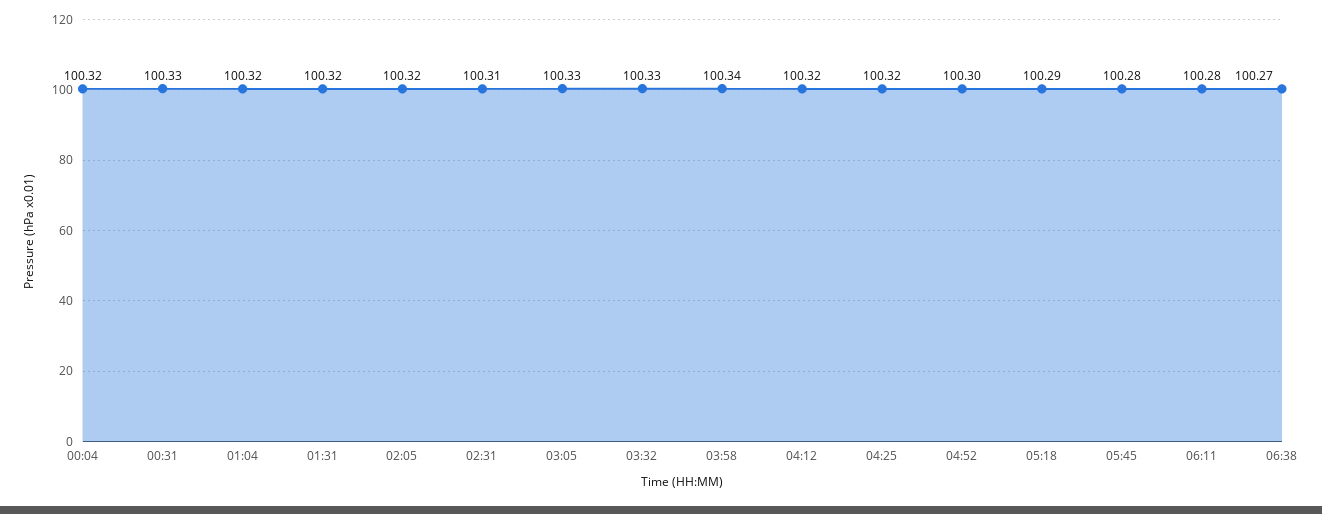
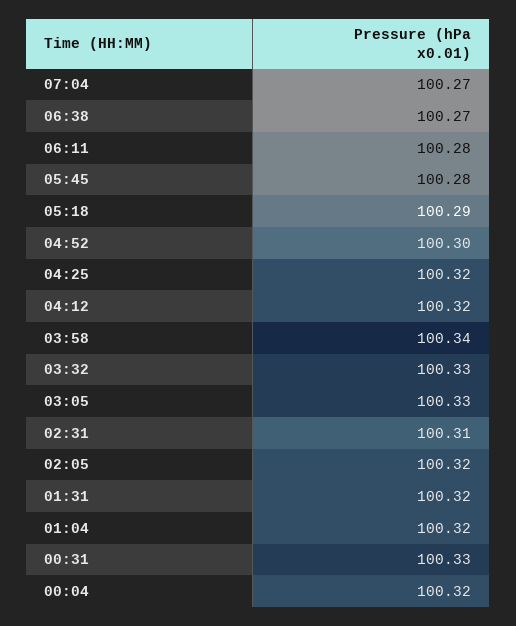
07:04: none -> 100.27

